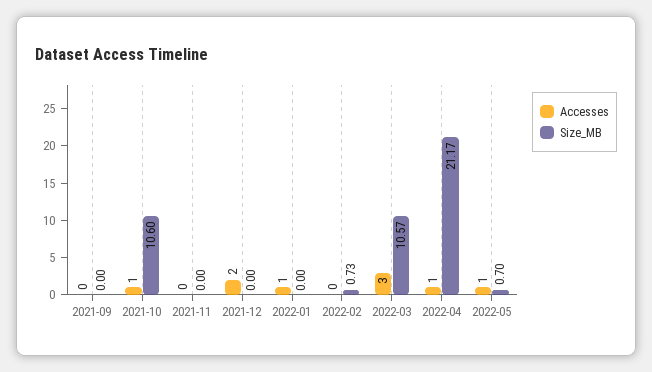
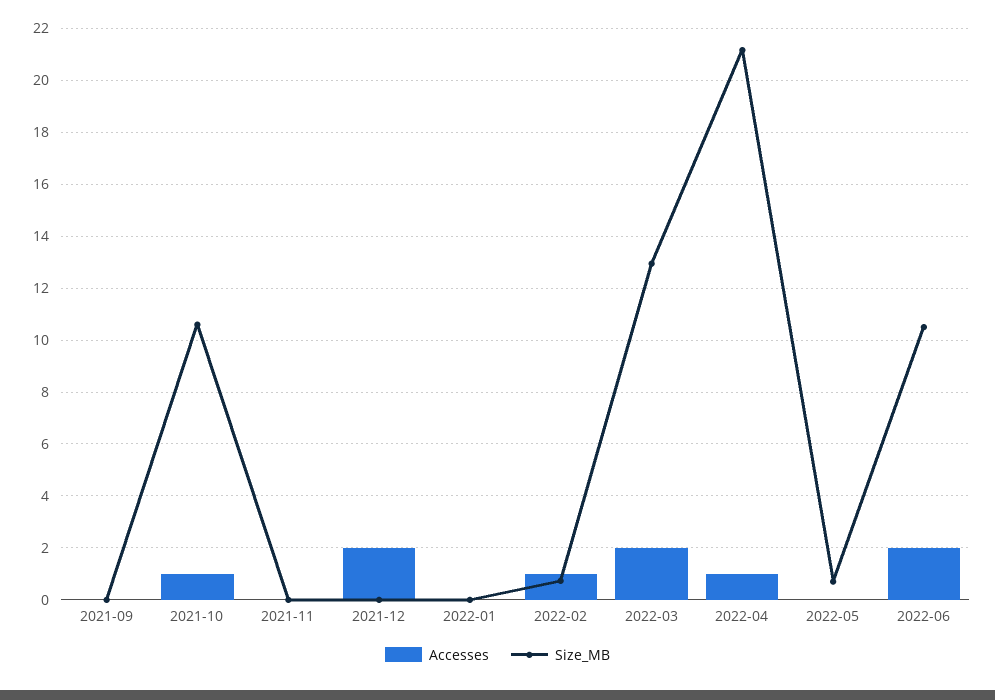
Accesses, 2022-01: 1 -> 0
Accesses, 2022-02: 0 -> 1
Accesses, 2022-03: 3 -> 2
Size_MB, 2022-03: 10.57 -> 13
Accesses, 2022-05: 1 -> 0
Accesses, 2022-06: none -> 2
Size_MB, 2022-06: none -> 10.5

